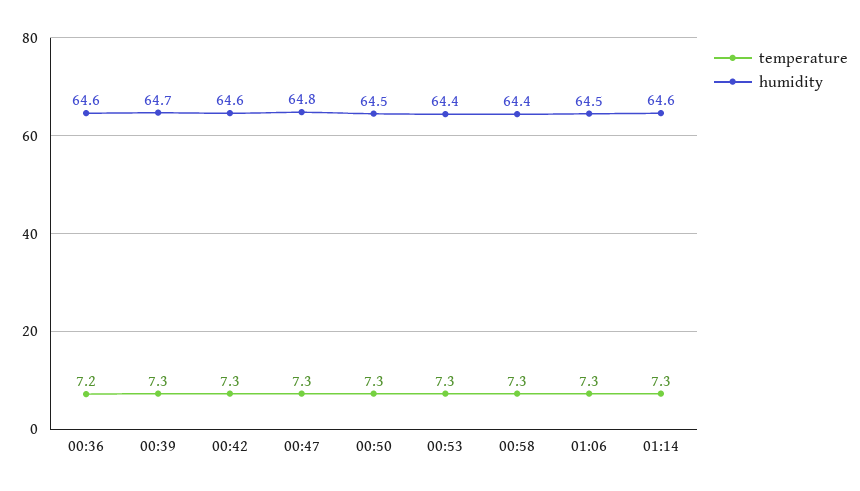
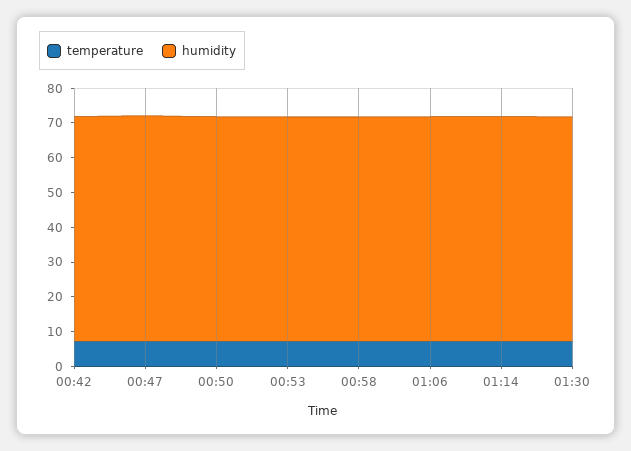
temperature, 00:36: 7.2 -> none
humidity, 00:36: 64.6 -> none
temperature, 00:39: 7.3 -> none
humidity, 00:39: 64.7 -> none
temperature, 01:30: none -> 7.5
humidity, 01:30: none -> 65

